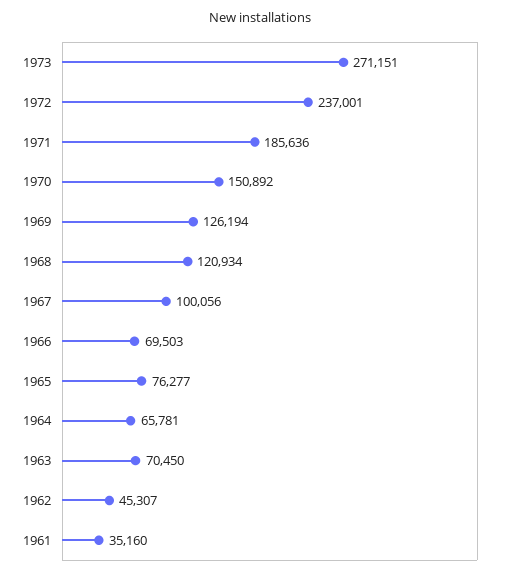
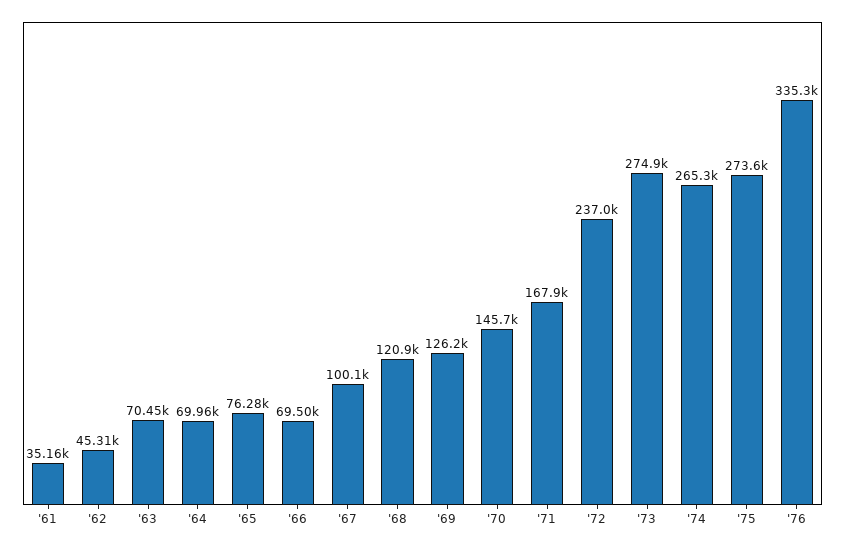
1973: 271151 -> 274900
1971: 185636 -> 167900
1970: 150892 -> 145700
1964: 65781 -> 69960
'74: none -> 265300
'75: none -> 273600
'76: none -> 335300

